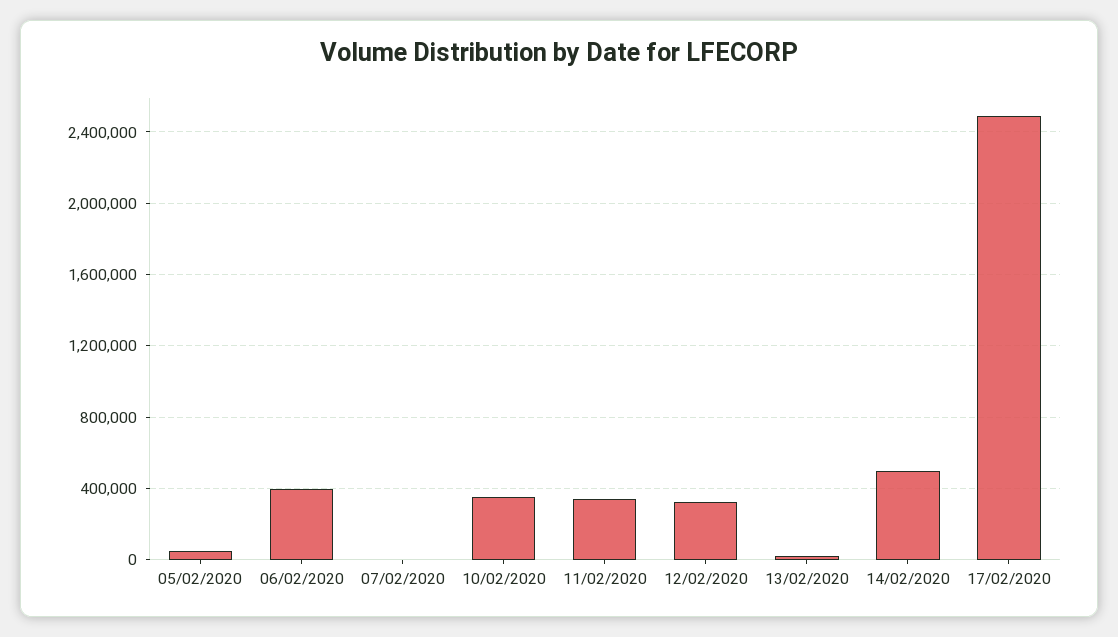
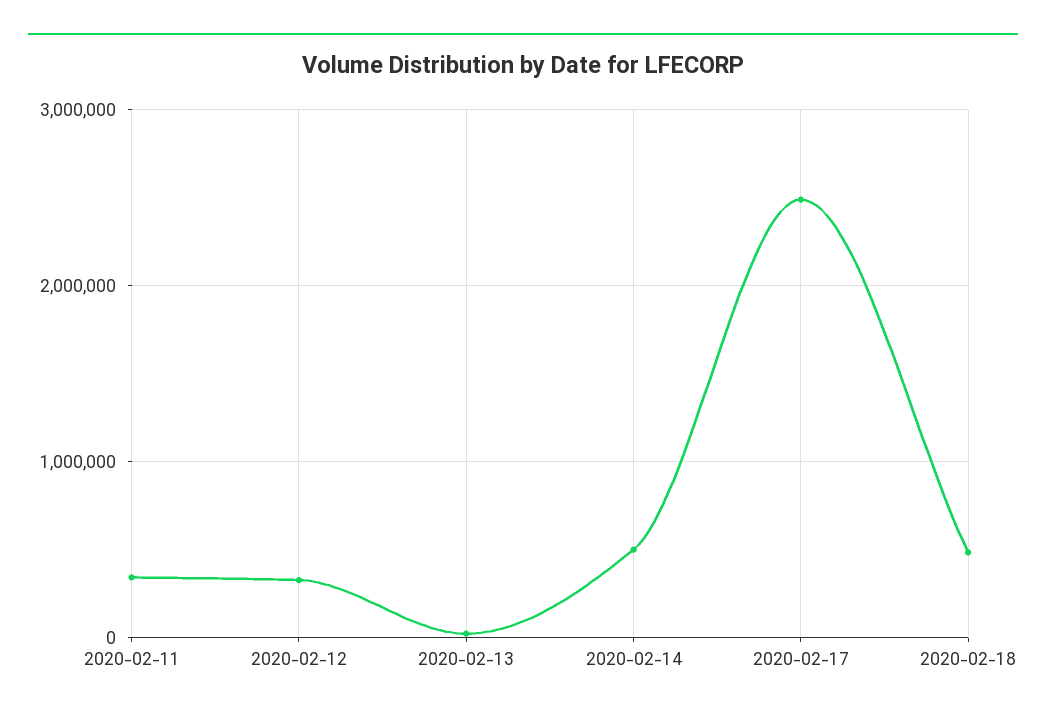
05/02/2020: 50000 -> none
06/02/2020: 400000 -> none
07/02/2020: 0 -> none
10/02/2020: 350000 -> none
2020-02-18: none -> 500000

